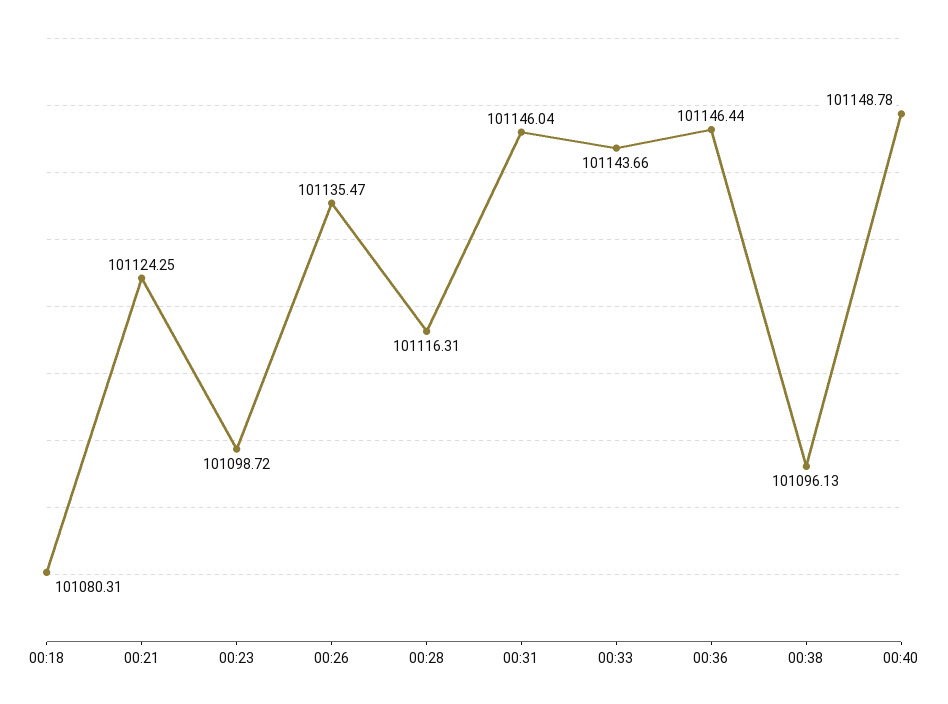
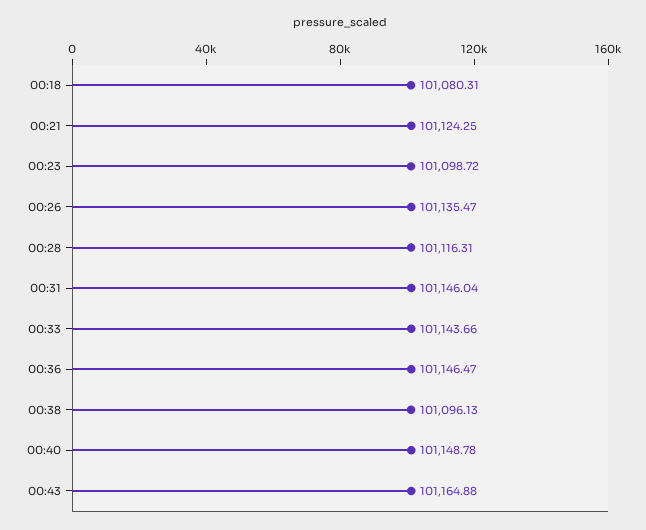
00:36: 101146.44 -> 101146.47
00:43: none -> 101164.88

